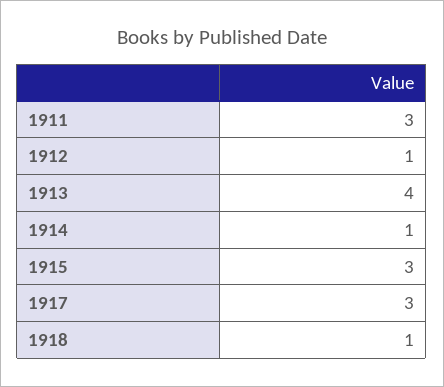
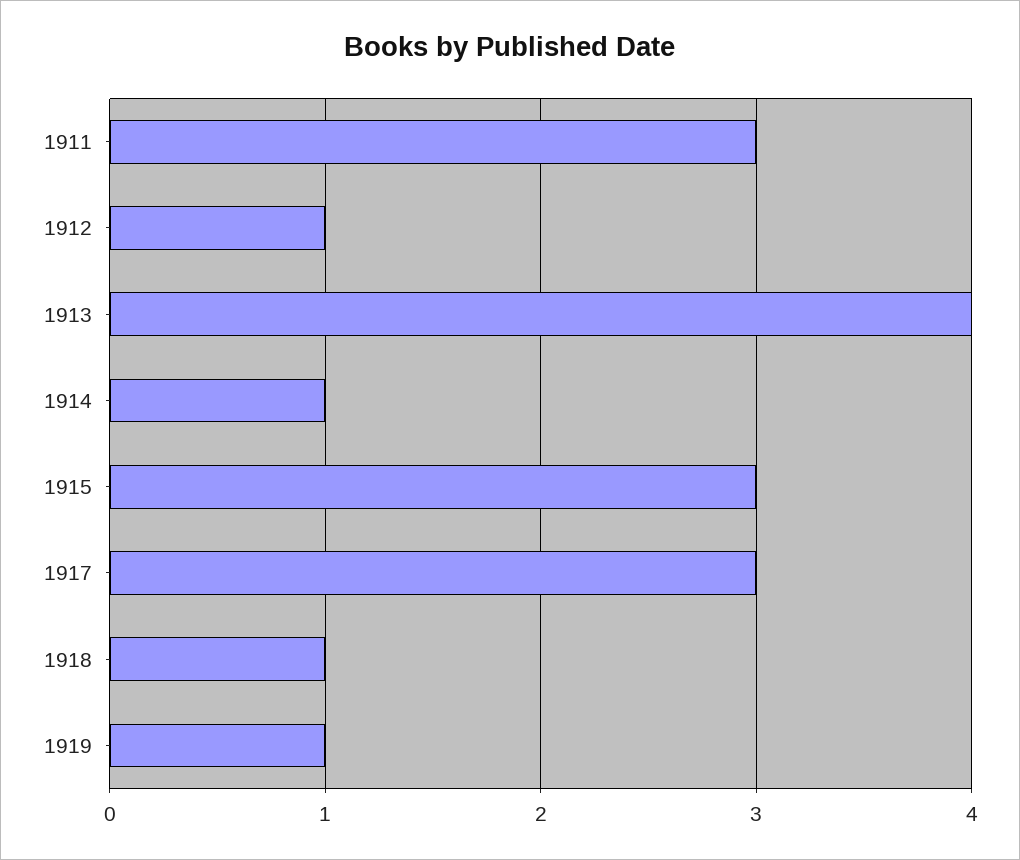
1919: none -> 1

